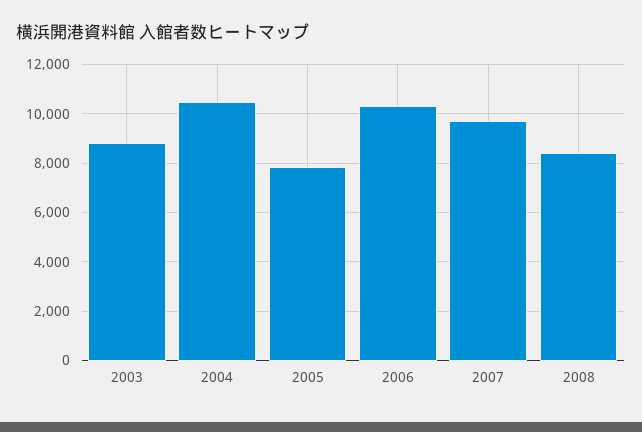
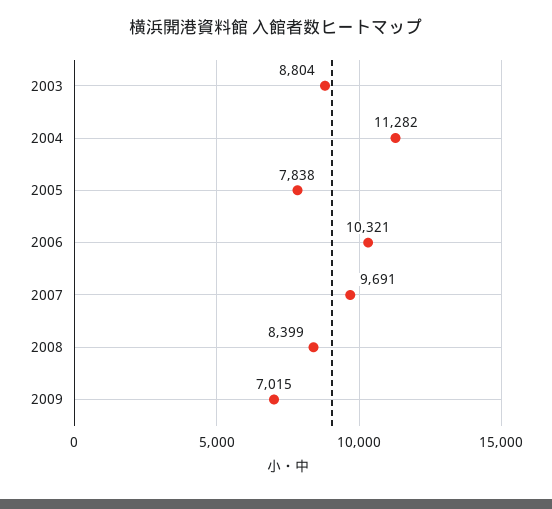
2004: 10500 -> 11282
2009: none -> 7015

